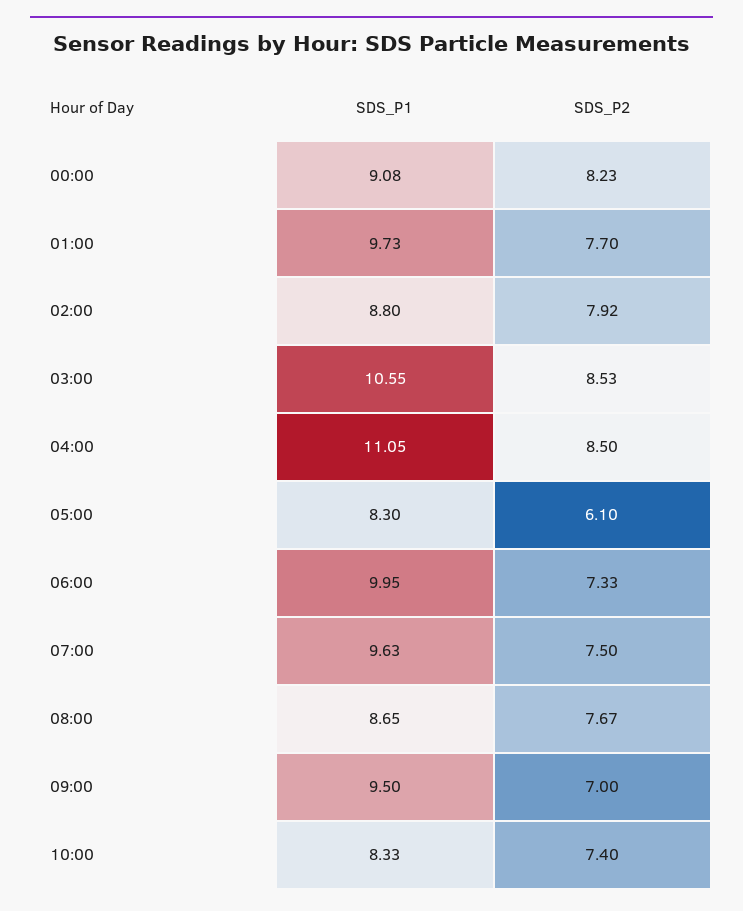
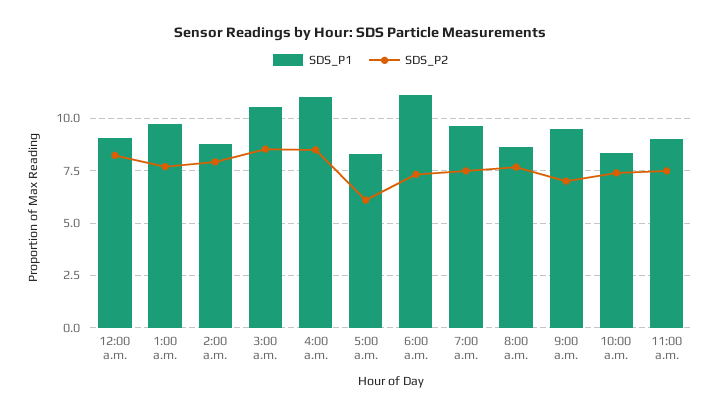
SDS_P1, 06:00: 9.95 -> 11
SDS_P1, 11:00 a.m.: none -> 9
SDS_P2, 11:00 a.m.: none -> 7.5

